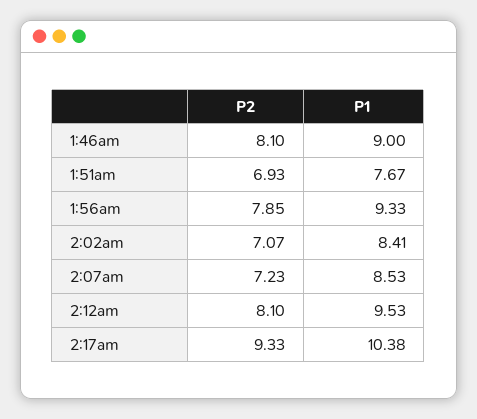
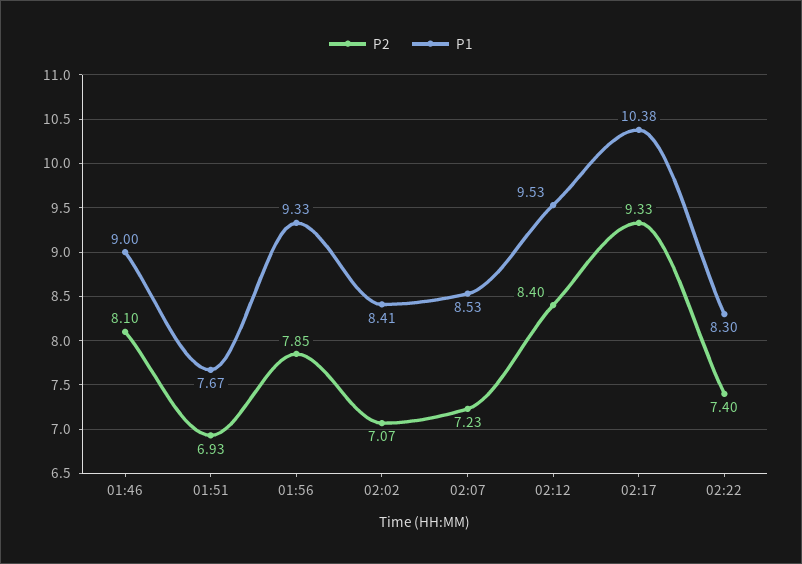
P2, 2:12am: 8.1 -> 8.4
P2, 02:22: none -> 7.4
P1, 02:22: none -> 8.3

